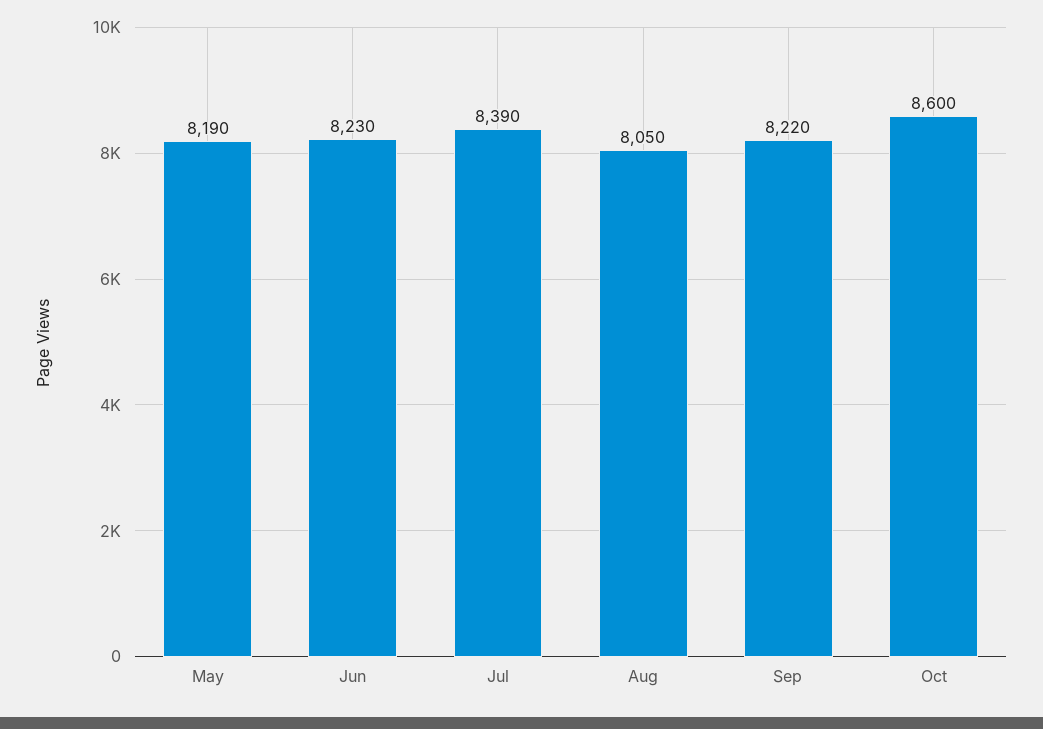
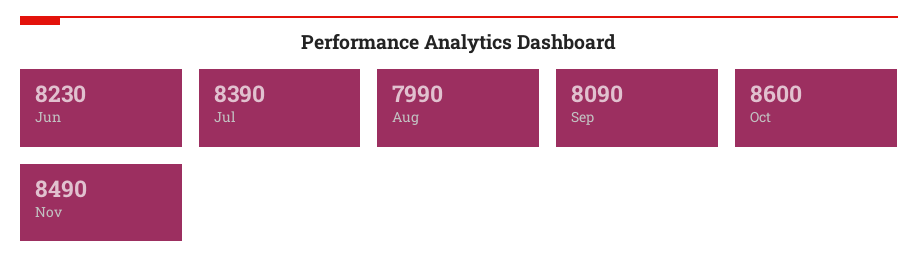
May: 8190 -> none
Aug: 8050 -> 7990
Sep: 8220 -> 8090
Nov: none -> 8490

